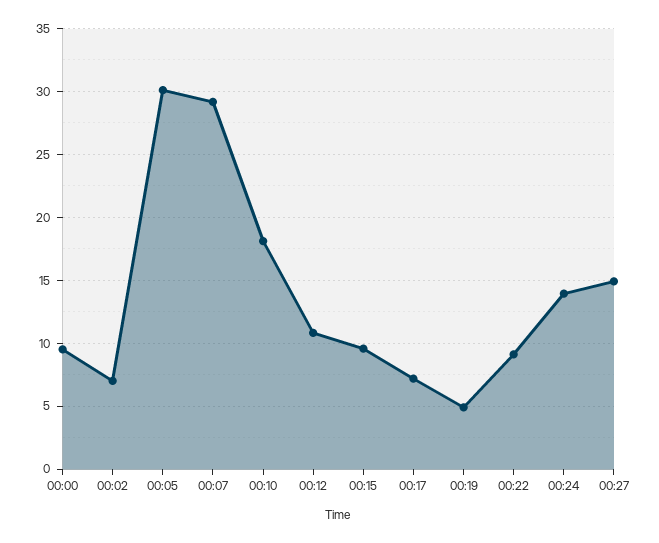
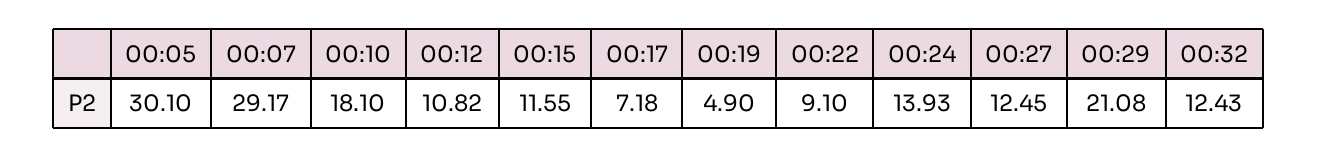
00:00: 9.5 -> none
00:02: 7 -> none
00:15: 9.5 -> 11.55
00:27: 15 -> 12.45
00:29: none -> 21.08
00:32: none -> 12.43

